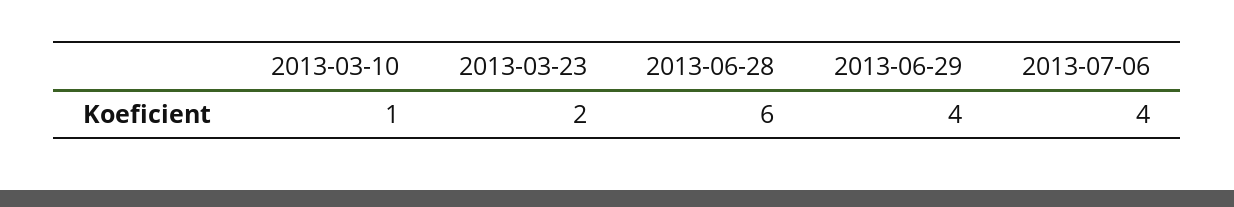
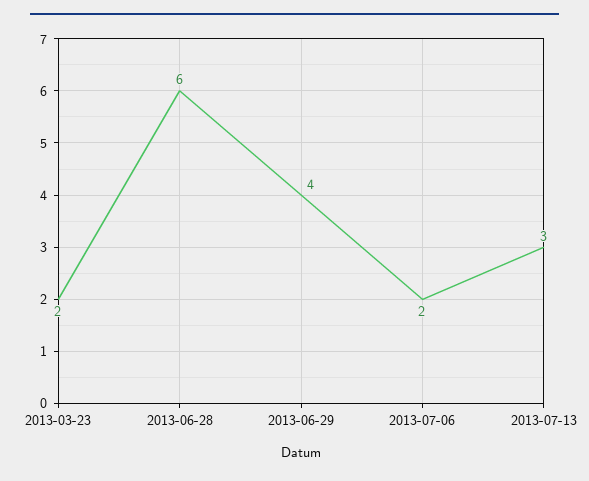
2013-03-10: 1 -> none
2013-07-06: 4 -> 2
2013-07-13: none -> 3

